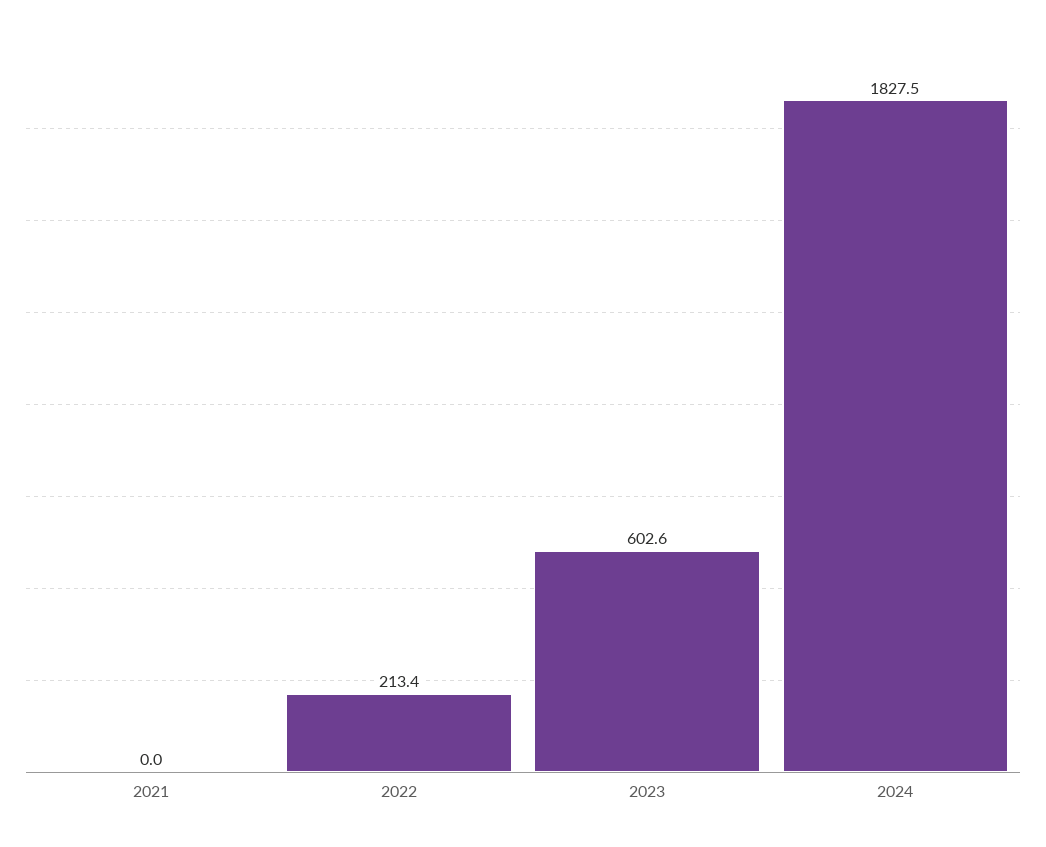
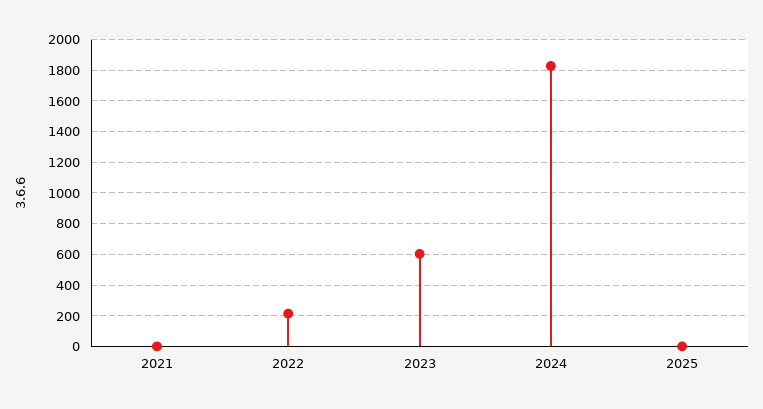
2025: none -> 0

